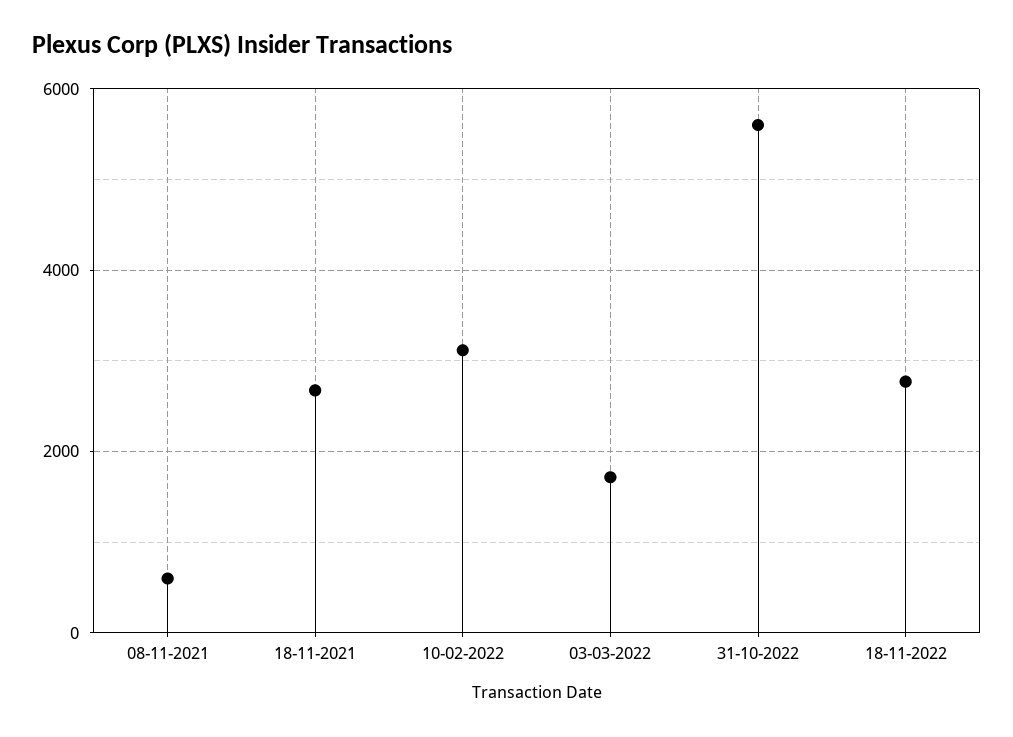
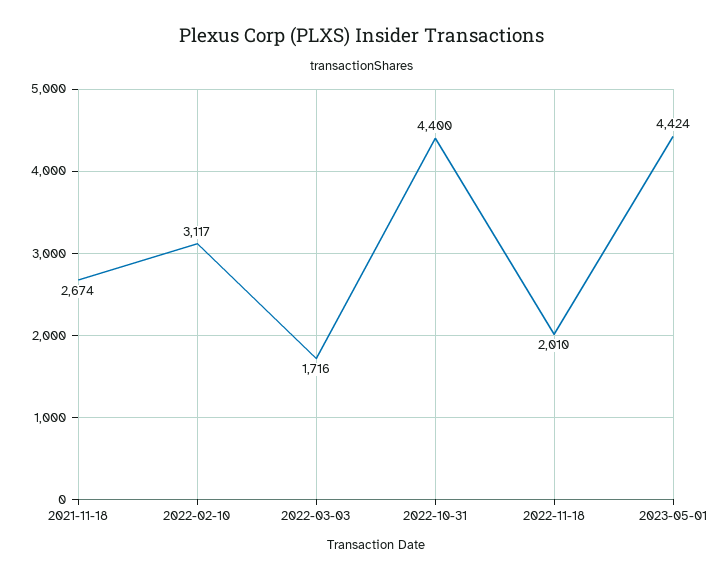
08-11-2021: 600 -> none
31-10-2022: 5600 -> 4400
18-11-2022: 2800 -> 2010
2023-05-01: none -> 4424

